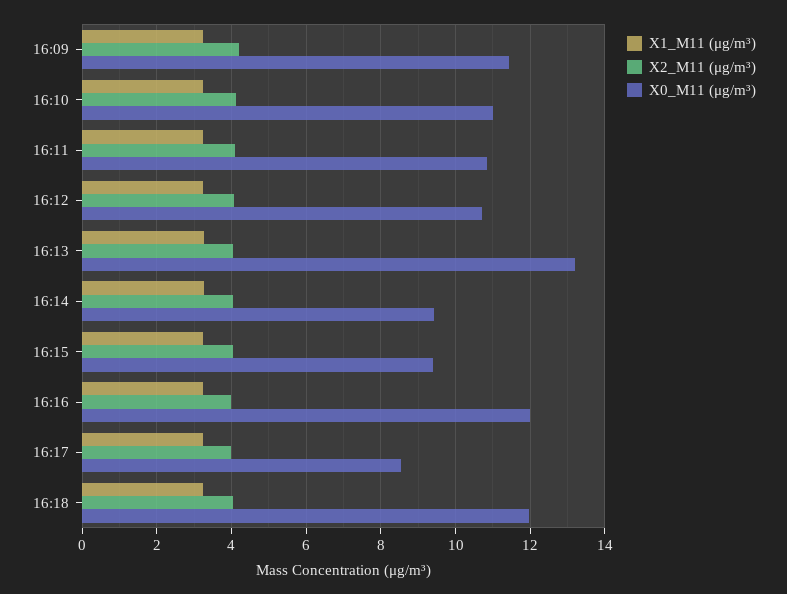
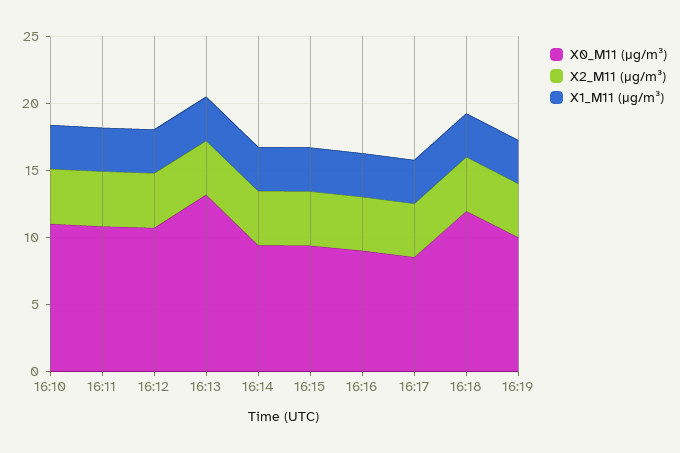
X1_M11 (μg/m³), 16:09: 3.2 -> none
X2_M11 (μg/m³), 16:09: 4.2 -> none
X0_M11 (μg/m³), 16:09: 11.4 -> none
X0_M11 (μg/m³), 16:16: 12 -> 9
X0_M11 (μg/m³), 16:19: none -> 10
X2_M11 (μg/m³), 16:19: none -> 4
X1_M11 (μg/m³), 16:19: none -> 3

